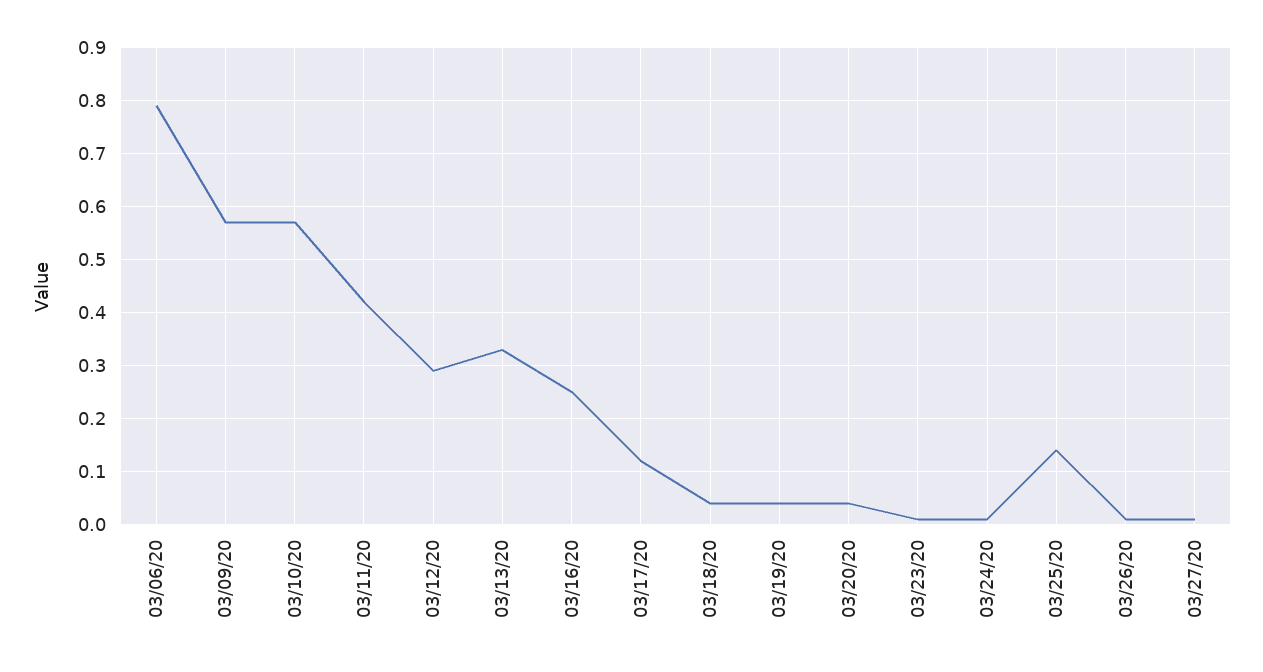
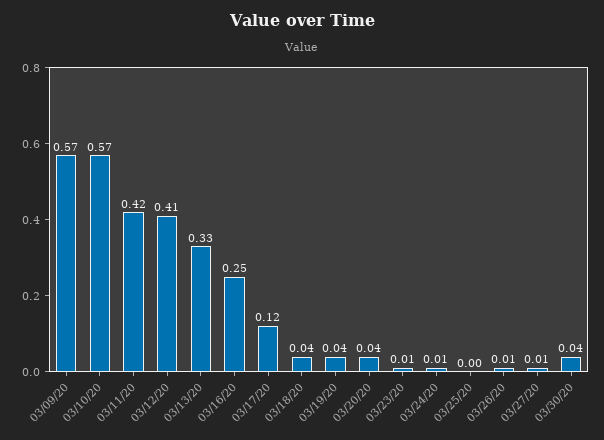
03/06/20: 0.8 -> none
03/12/20: 0.3 -> 0.41
03/25/20: 0.15 -> 0
03/30/20: none -> 0.04

